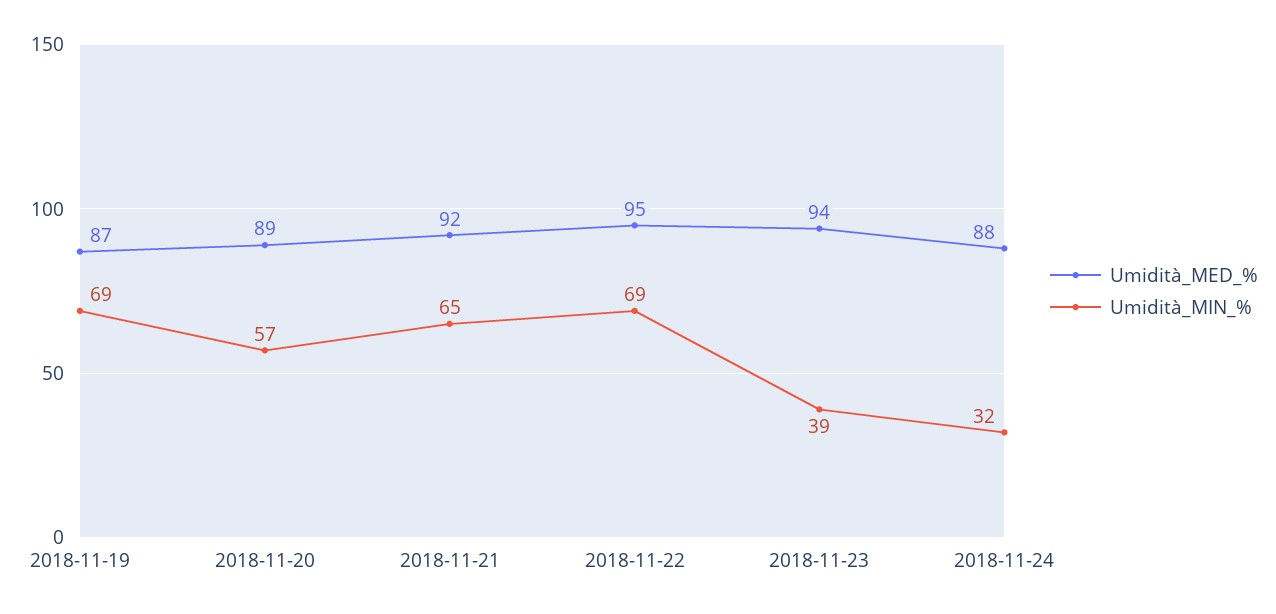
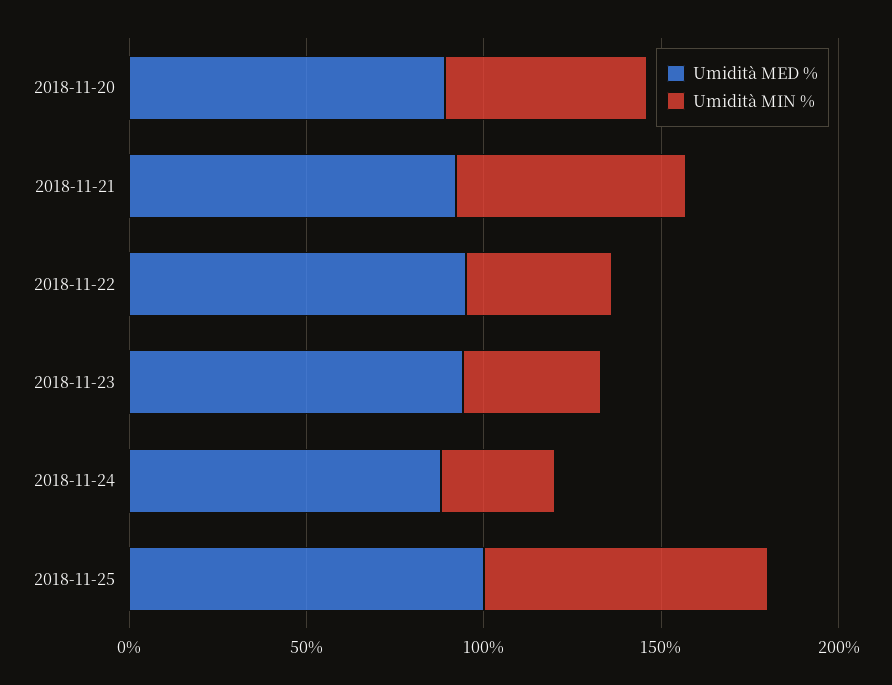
Umidità_MED_%, 2018-11-19: 87 -> none
Umidità_MIN_%, 2018-11-19: 69 -> none
Umidità_MIN_%, 2018-11-22: 69 -> 40
Umidità_MED_%, 2018-11-25: none -> 100
Umidità_MIN_%, 2018-11-25: none -> 80

